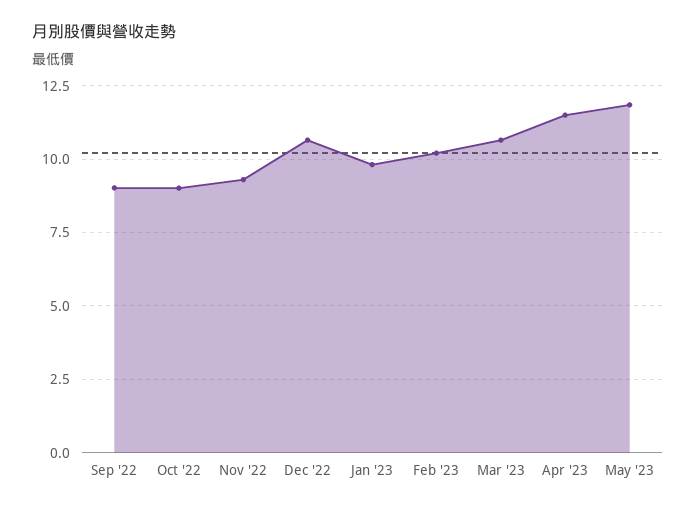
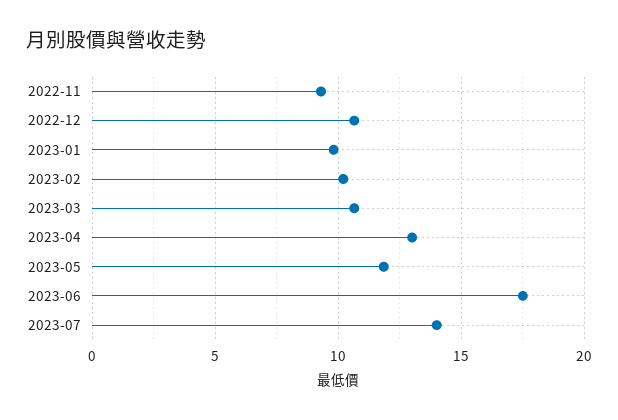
Sep '22: 9 -> none
Oct '22: 9 -> none
Apr '23: 11.5 -> 13
2023-06: none -> 17.5
2023-07: none -> 14

